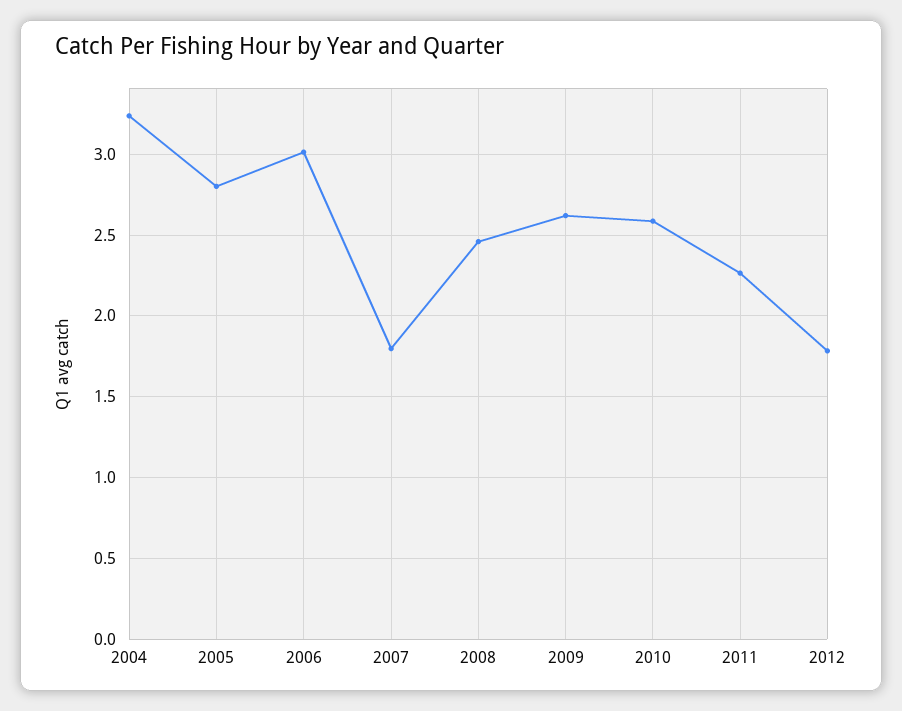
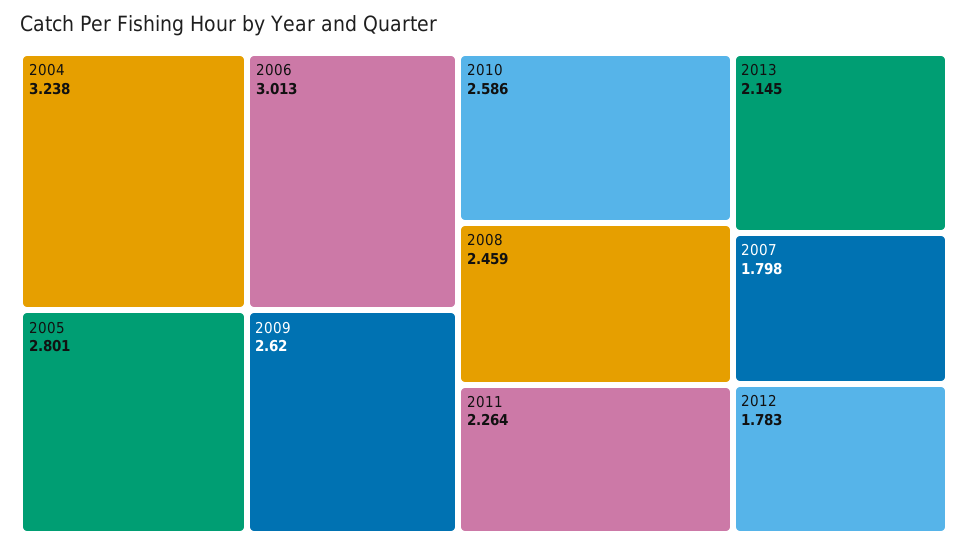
2013: none -> 2.145

